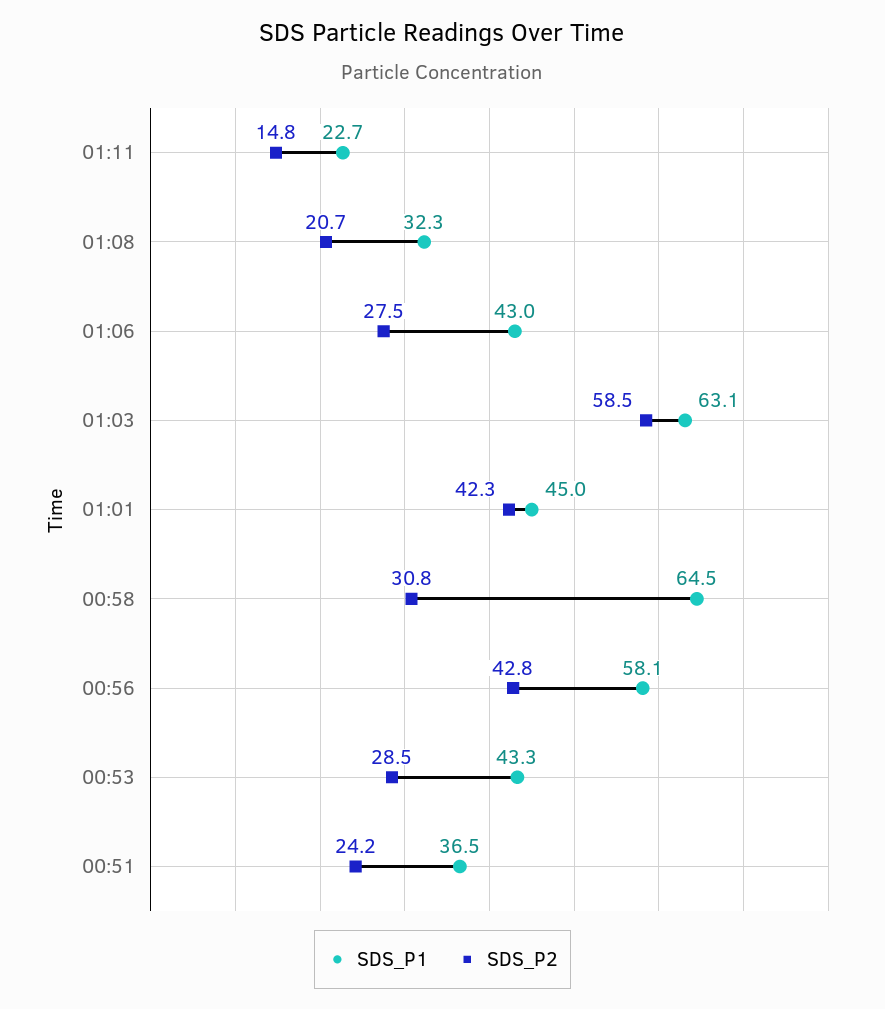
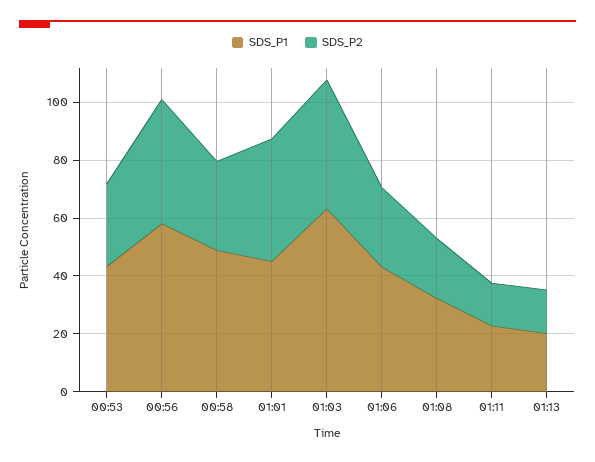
SDS_P2, 01:03: 58.5 -> 45
SDS_P1, 00:58: 64.5 -> 50
SDS_P1, 00:51: 36.5 -> none
SDS_P2, 00:51: 24.2 -> none
SDS_P1, 01:13: none -> 20
SDS_P2, 01:13: none -> 15

